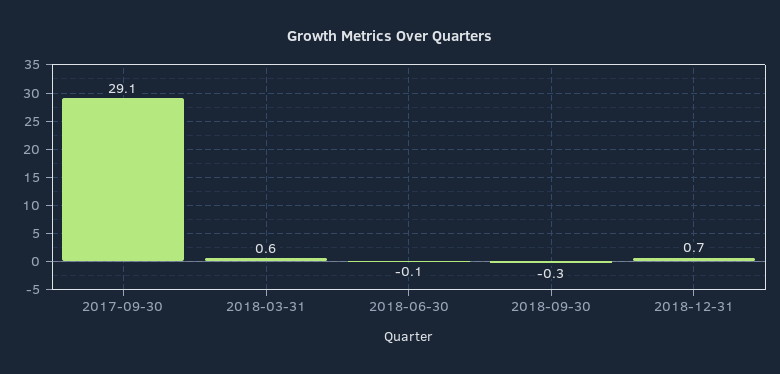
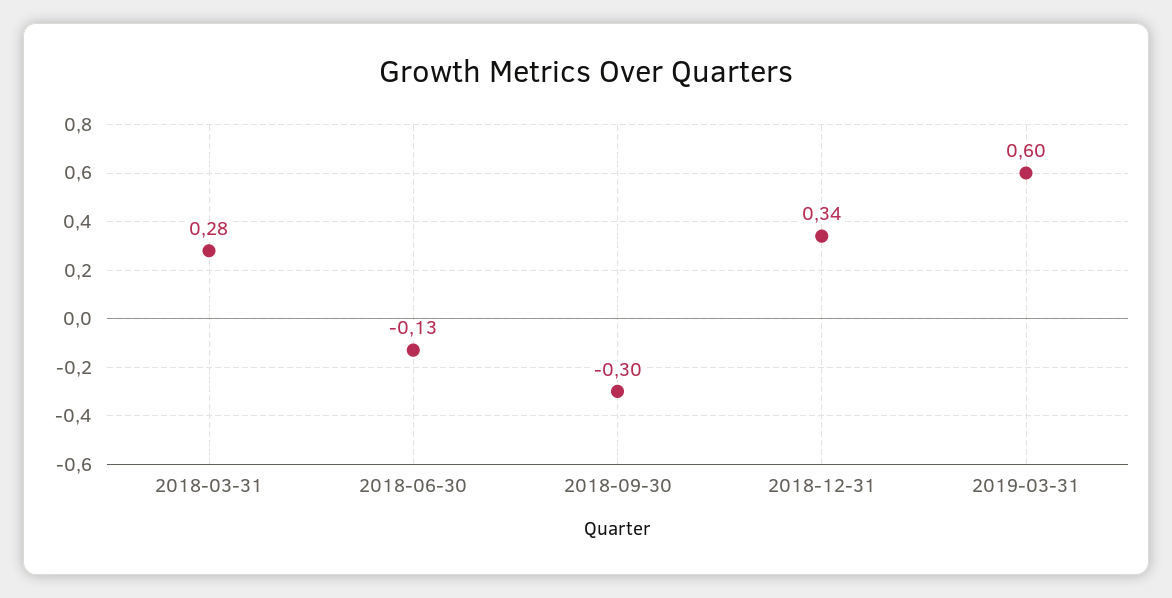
2017-09-30: 29.1 -> none
2018-03-31: 0.6 -> 0.28
2018-12-31: 0.7 -> 0.34
2019-03-31: none -> 0.6

